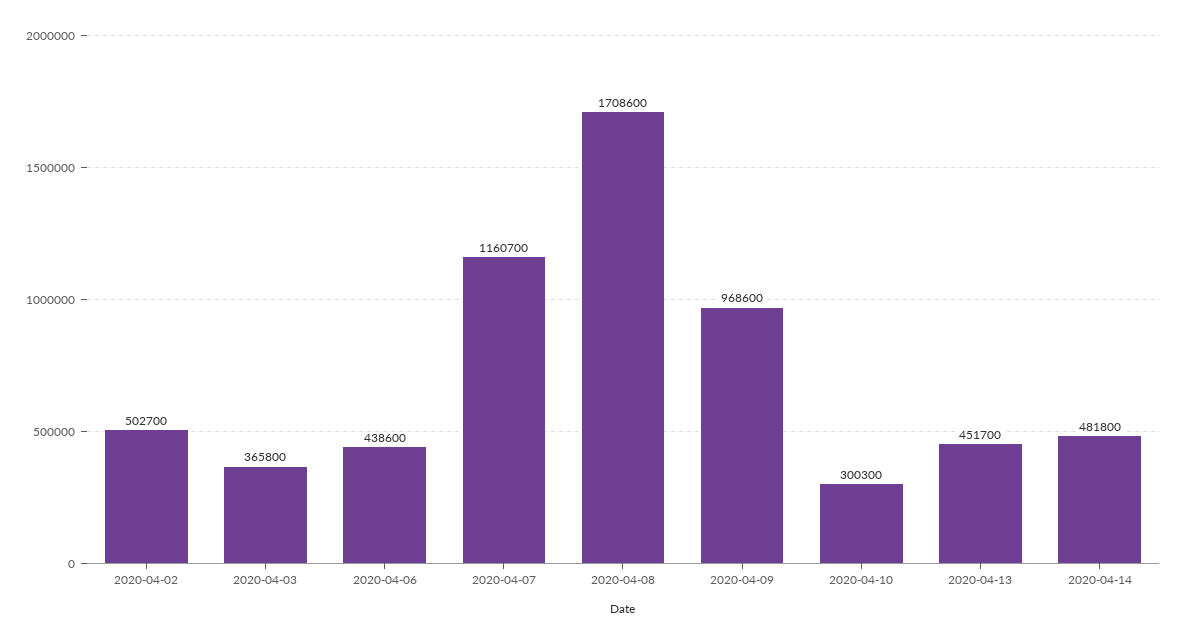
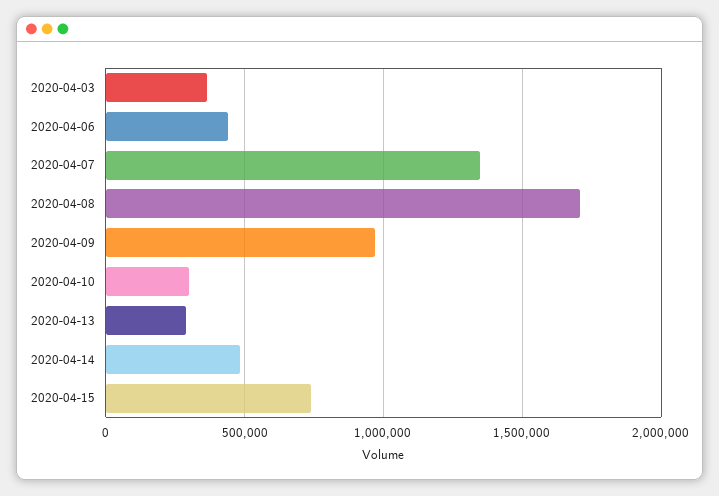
2020-04-02: 502700 -> none
2020-04-07: 1160700 -> 1350000
2020-04-13: 451700 -> 300000
2020-04-15: none -> 750000

